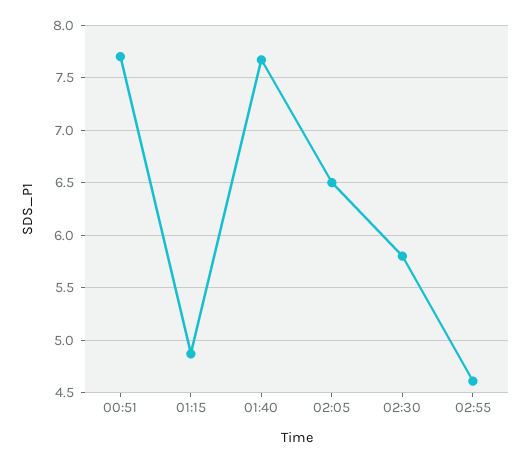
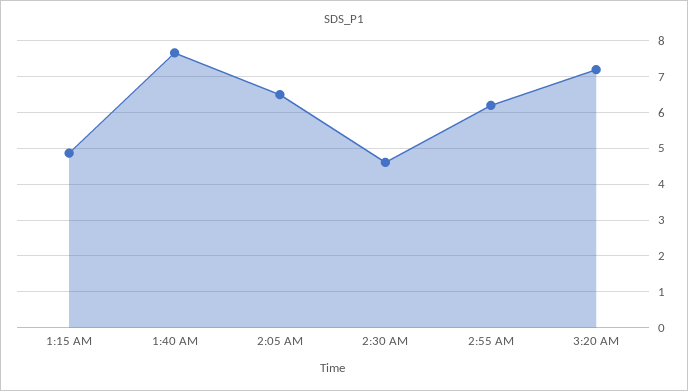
00:51: 7.7 -> none
02:30: 5.8 -> 4.6
02:55: 4.6 -> 6.2
3:20 AM: none -> 7.2

